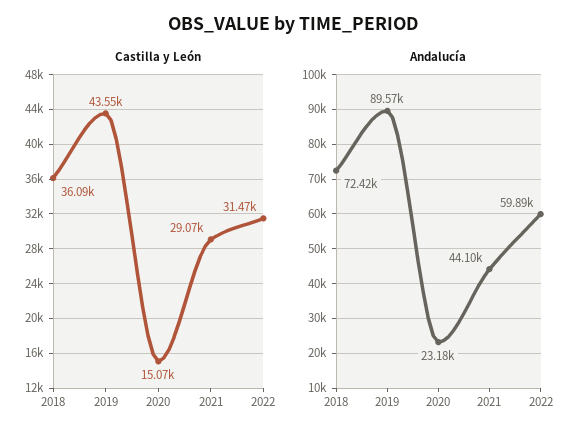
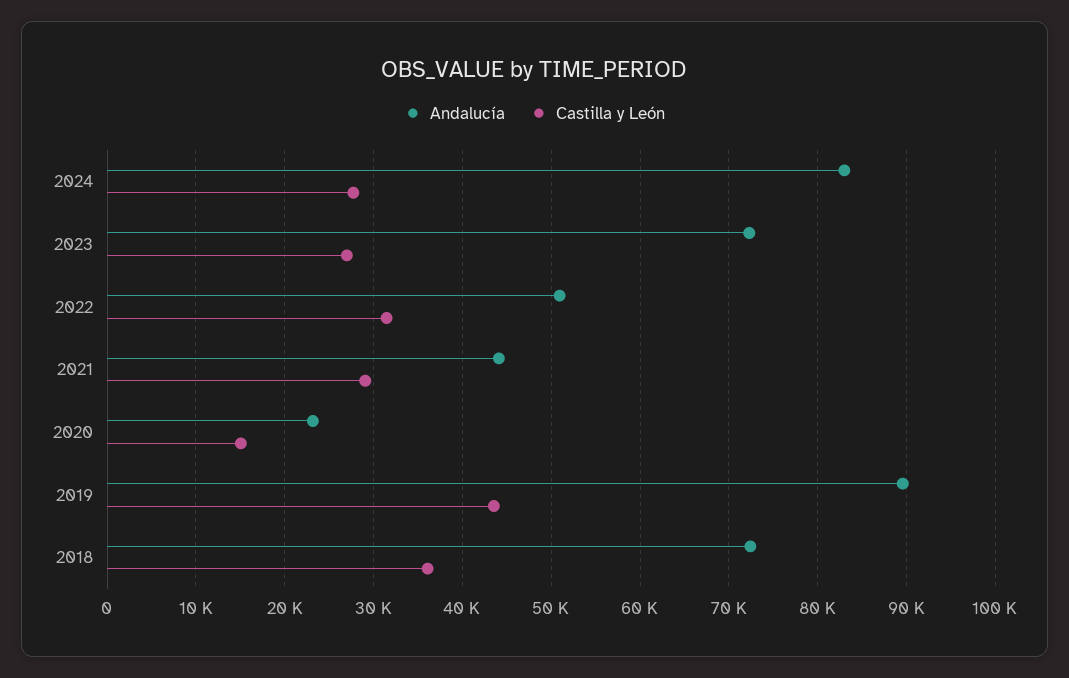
Andalucía, 2022: 59890 -> 51000
Andalucía, 2024: none -> 83000
Castilla y León, 2024: none -> 28000
Andalucía, 2023: none -> 72000
Castilla y León, 2023: none -> 27000

